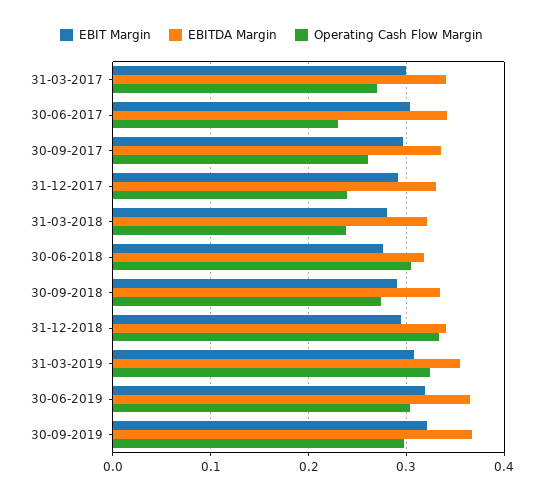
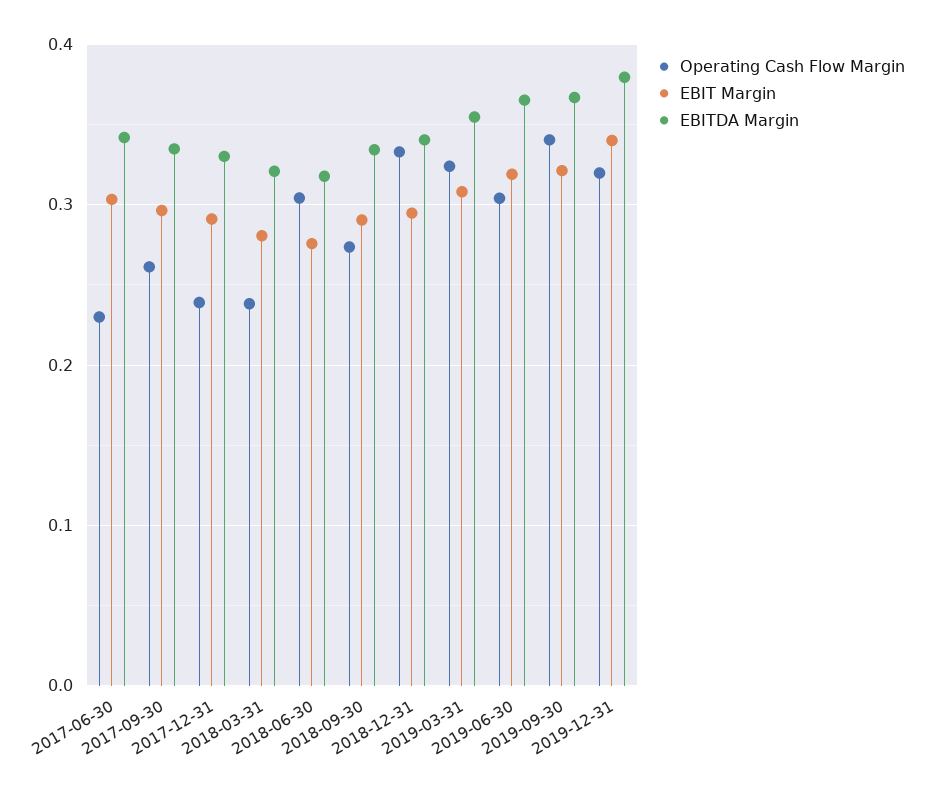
EBIT Margin, 31-03-2017: 0.3 -> none
EBITDA Margin, 31-03-2017: 0.34 -> none
Operating Cash Flow Margin, 31-03-2017: 0.27 -> none
Operating Cash Flow Margin, 30-09-2019: 0.3 -> 0.34
Operating Cash Flow Margin, 2019-12-31: none -> 0.32
EBIT Margin, 2019-12-31: none -> 0.34
EBITDA Margin, 2019-12-31: none -> 0.38

